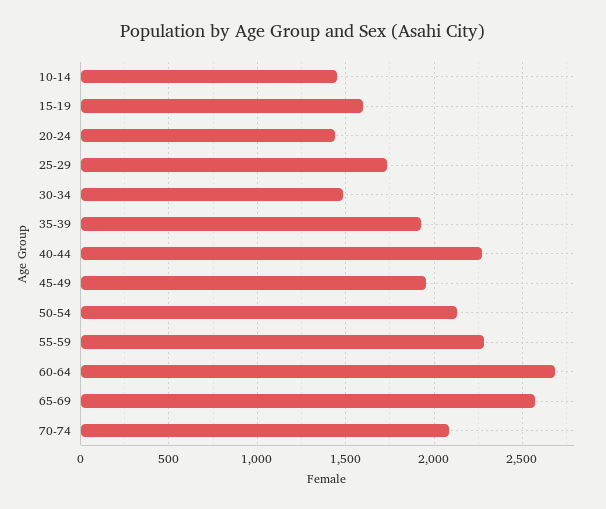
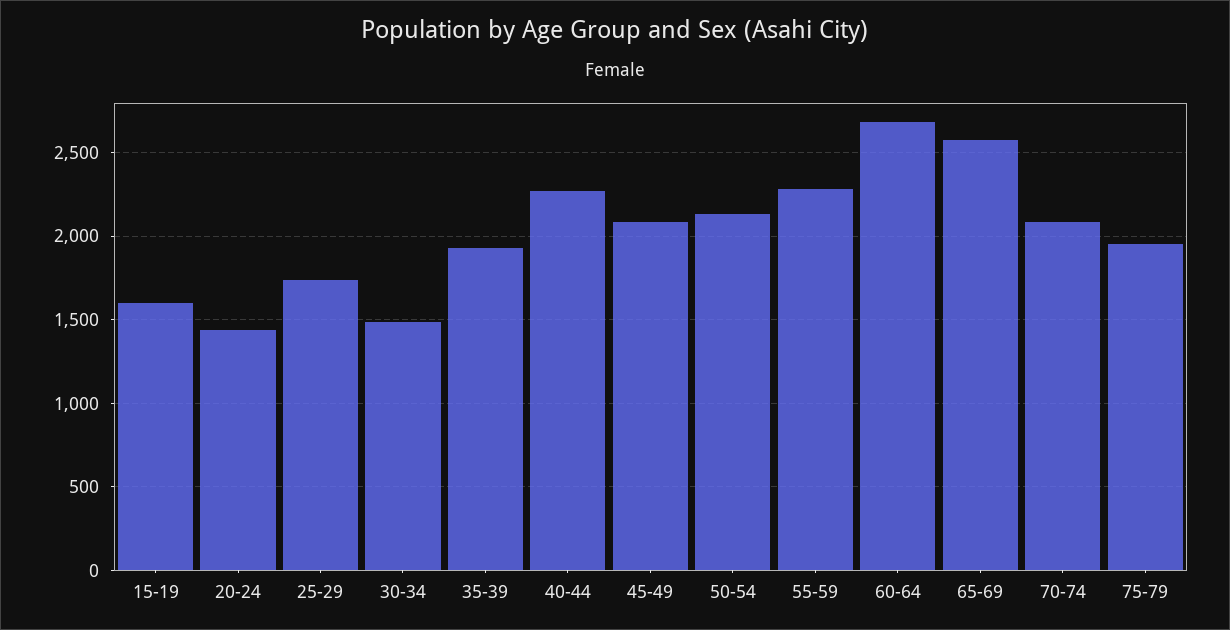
10-14: 1450 -> none
45-49: 1950 -> 2100
75-79: none -> 1950

